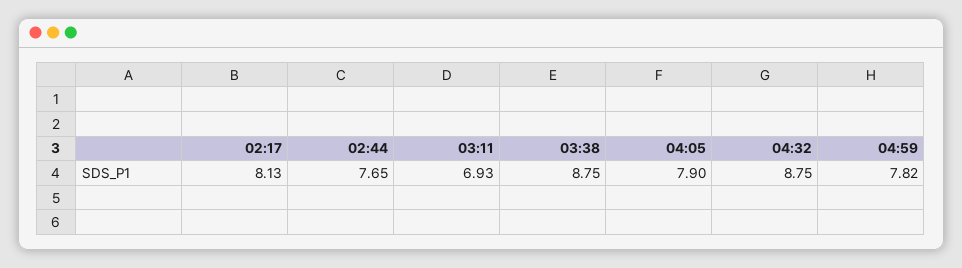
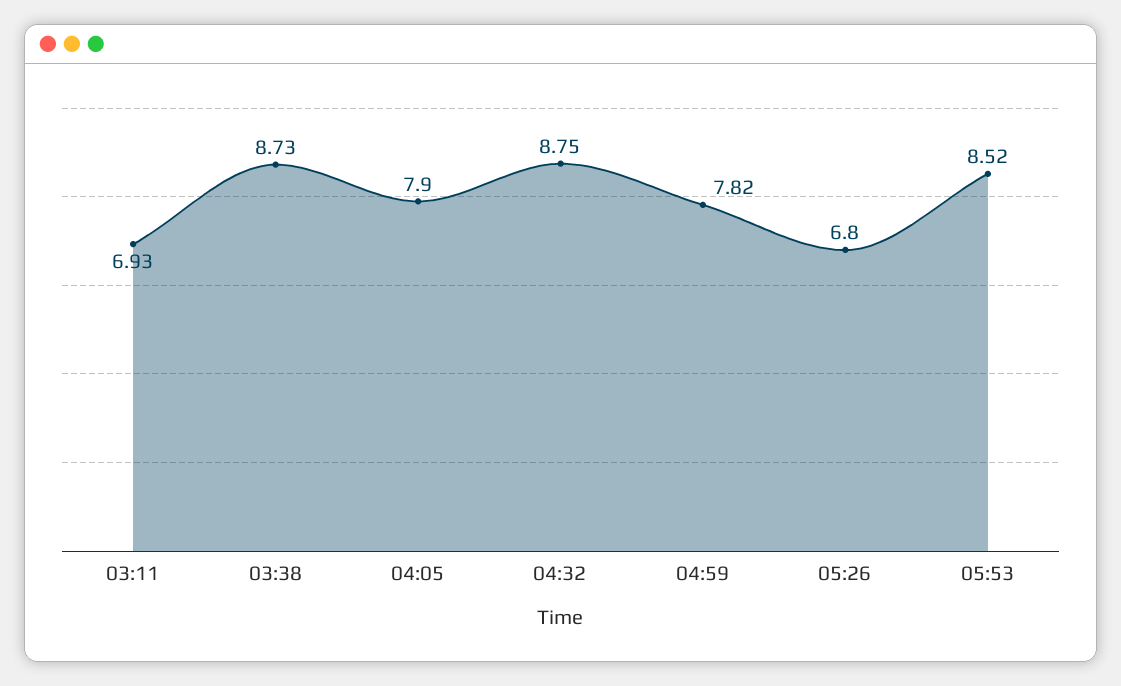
02:17: 8.13 -> none
02:44: 7.65 -> none
03:38: 8.75 -> 8.73
05:26: none -> 6.8
05:53: none -> 8.52

